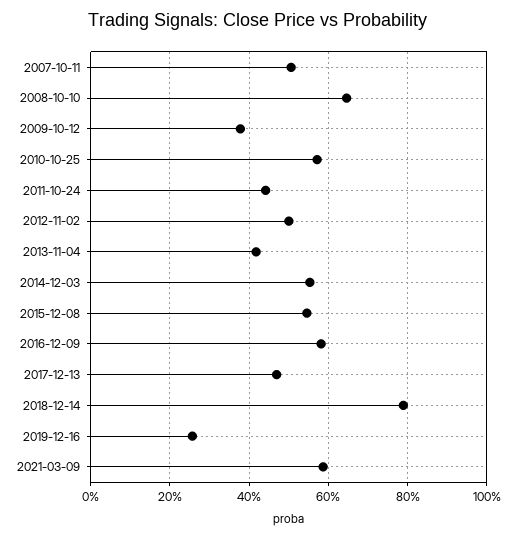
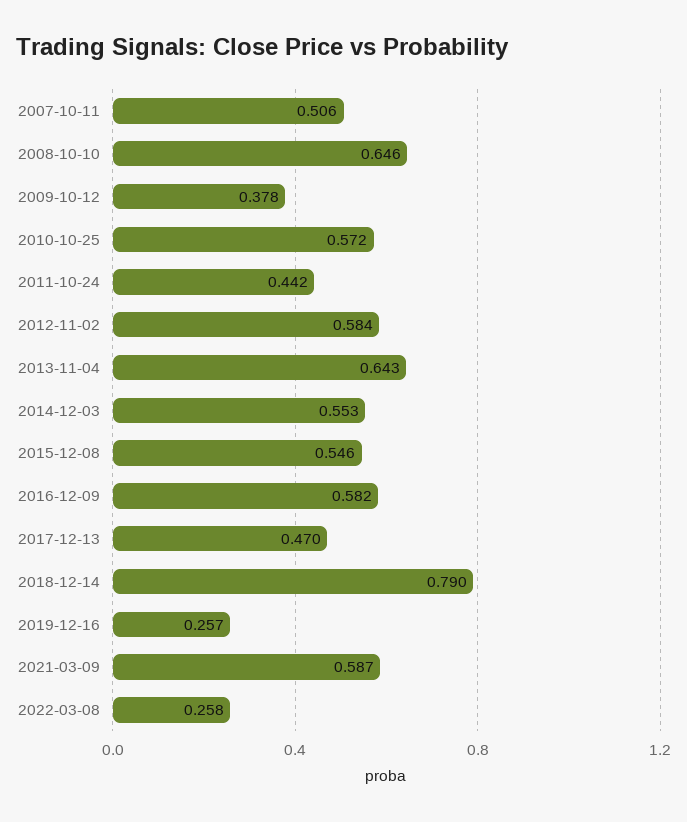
2012-11-02: 0.5 -> 0.584
2013-11-04: 0.42 -> 0.643
2022-03-08: none -> 0.258

